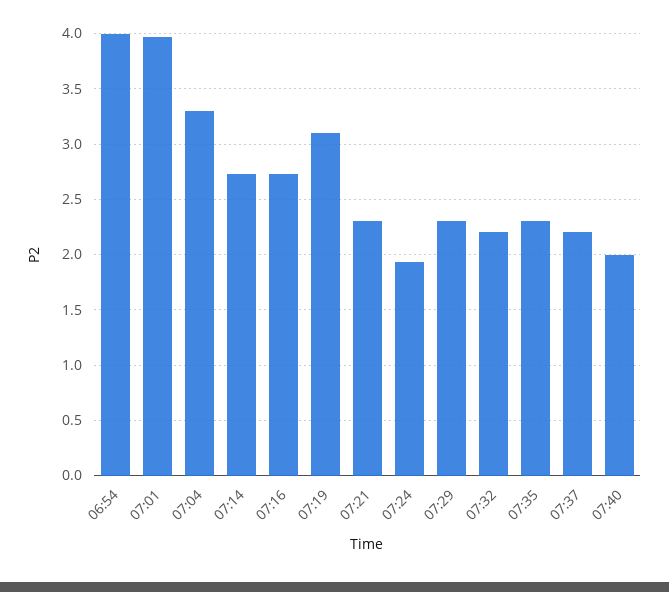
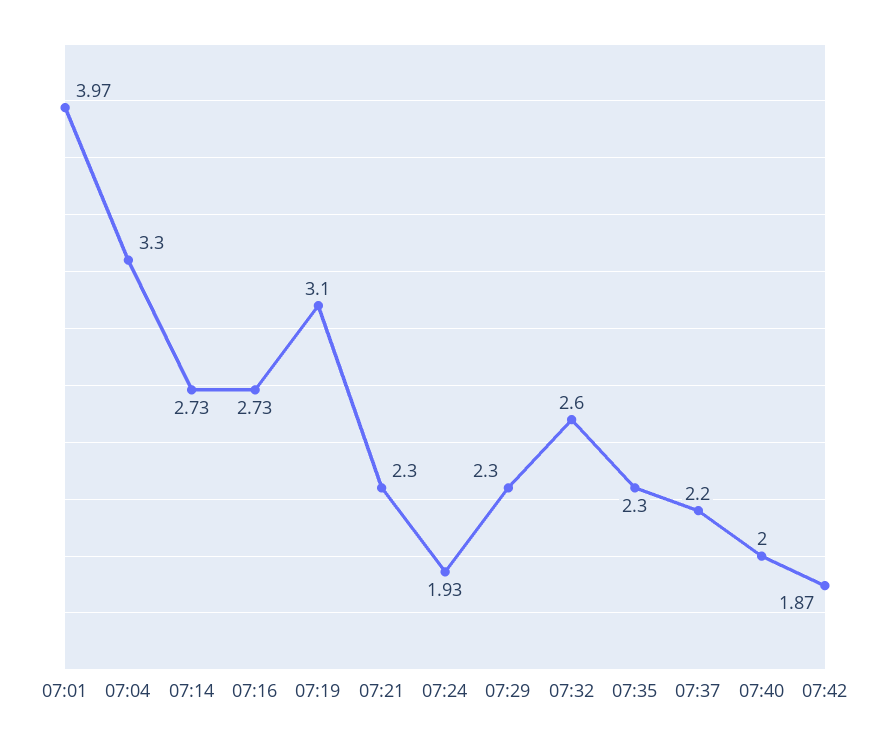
06:54: 4 -> none
07:32: 2.2 -> 2.6
07:42: none -> 1.87

